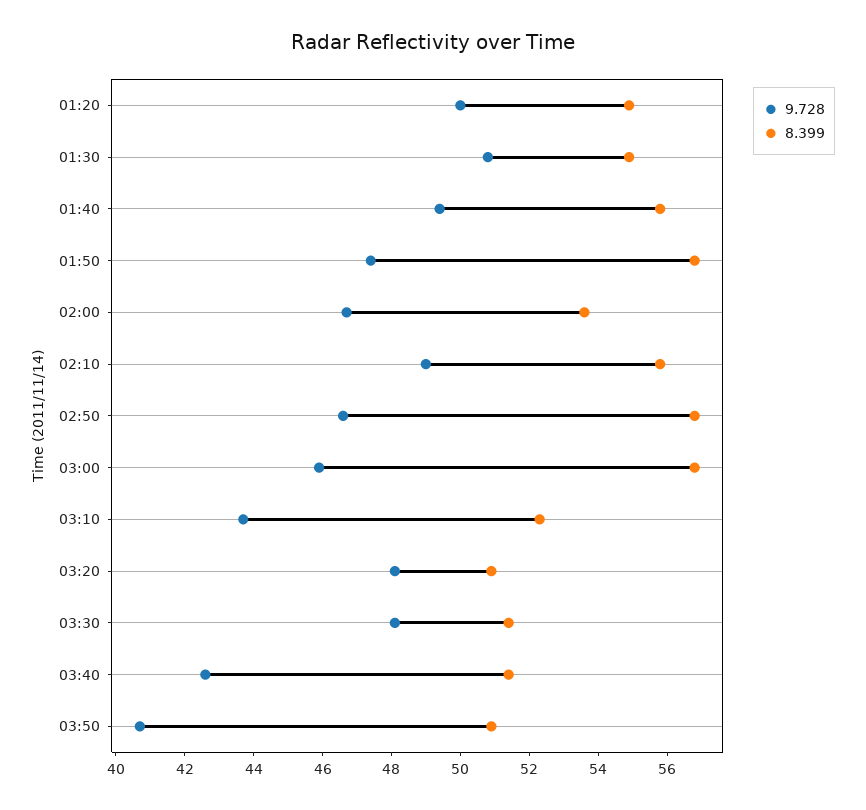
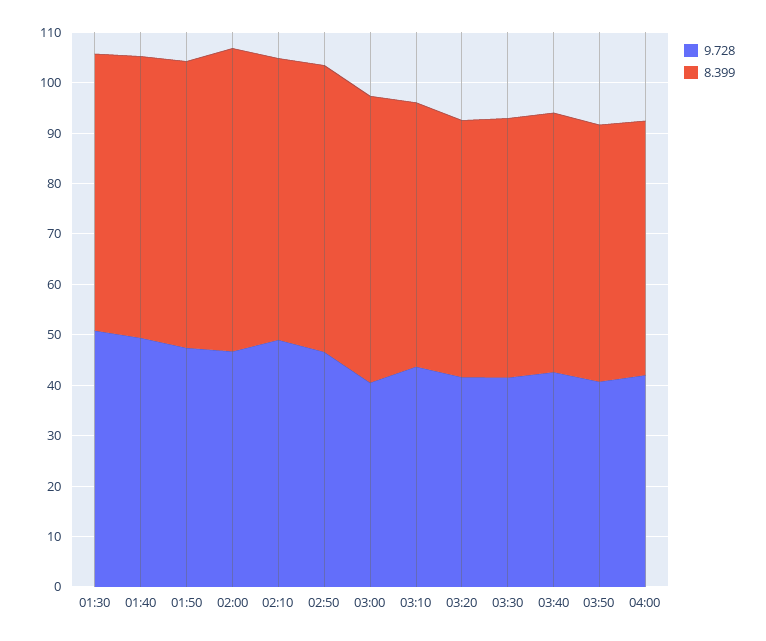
9.728, 01:20: 50 -> none
8.399, 01:20: 55 -> none
8.399, 02:00: 53.5 -> 60
9.728, 03:00: 46 -> 40
9.728, 03:20: 48 -> 42
9.728, 03:30: 48 -> 42
9.728, 04:00: none -> 42
8.399, 04:00: none -> 50

